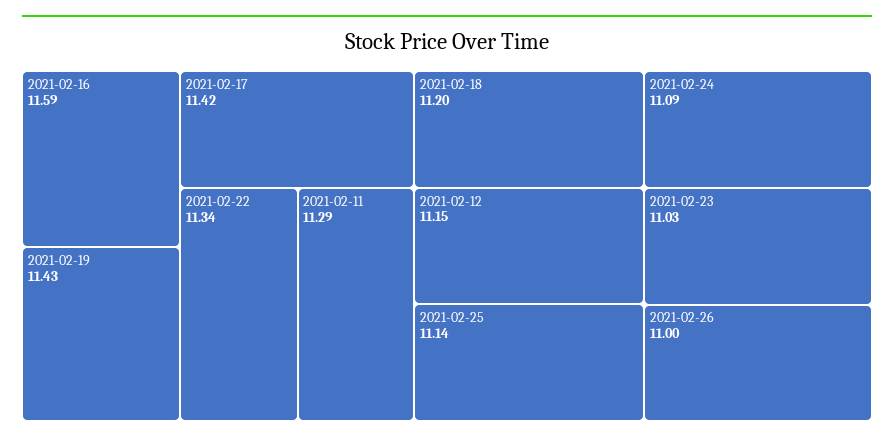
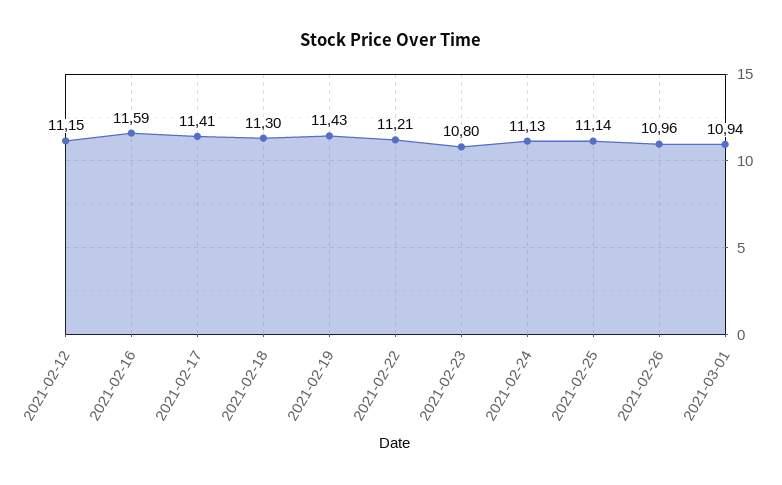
2021-02-17: 11.42 -> 11.41
2021-02-22: 11.34 -> 11.21
2021-02-11: 11.29 -> none
2021-02-18: 11.2 -> 11.3
2021-02-24: 11.09 -> 11.13
2021-02-23: 11.03 -> 10.8
2021-02-26: 11 -> 10.96
2021-03-01: none -> 10.94

